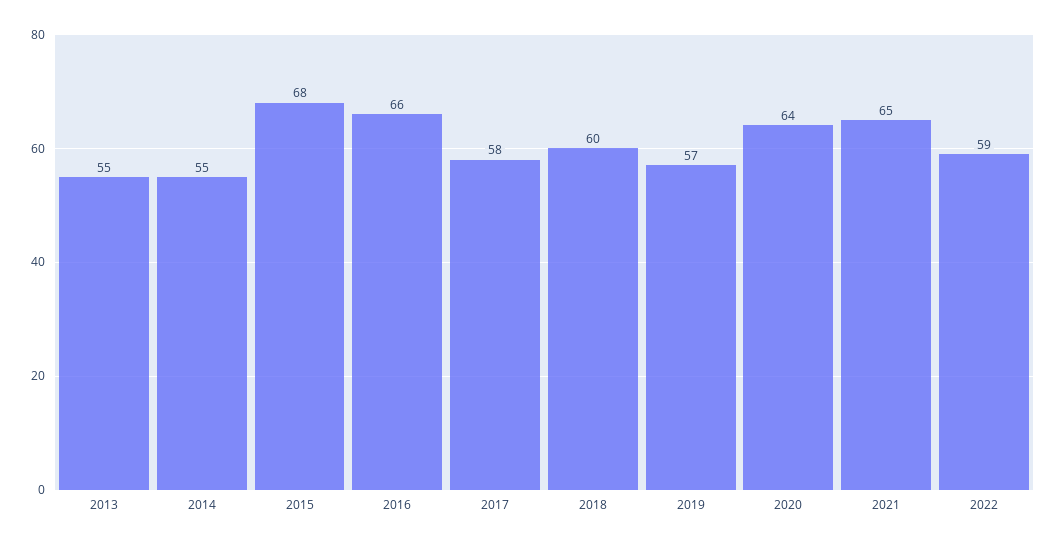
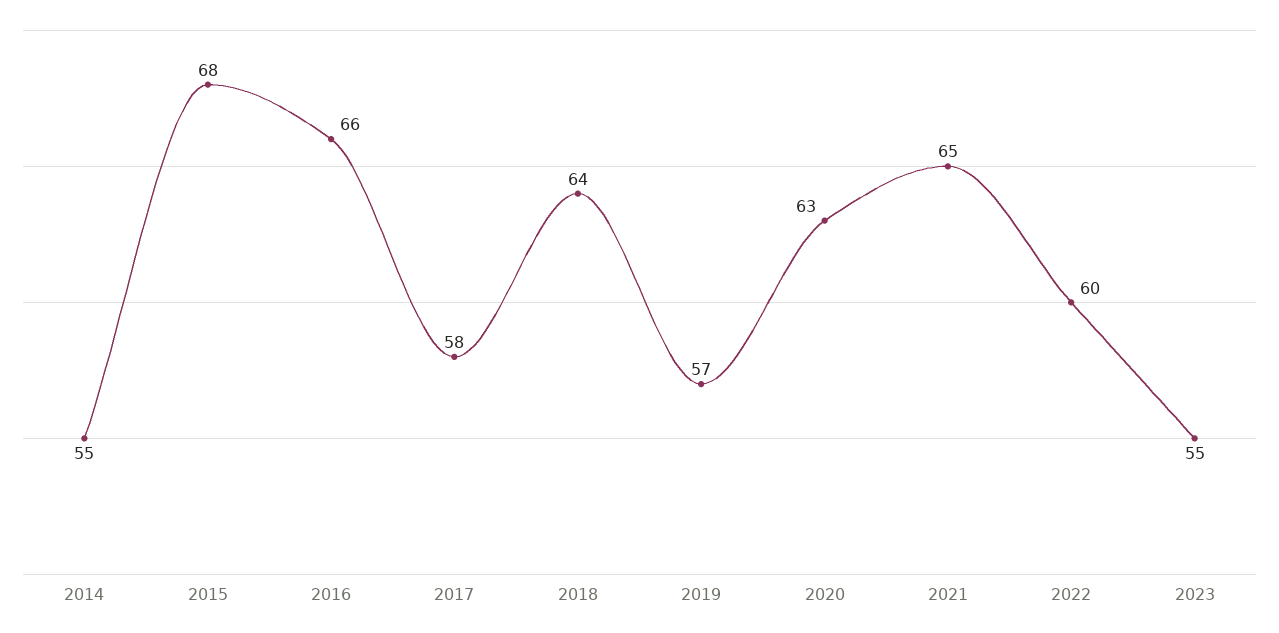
2013: 55 -> none
2018: 60 -> 64
2020: 64 -> 63
2022: 59 -> 60
2023: none -> 55

